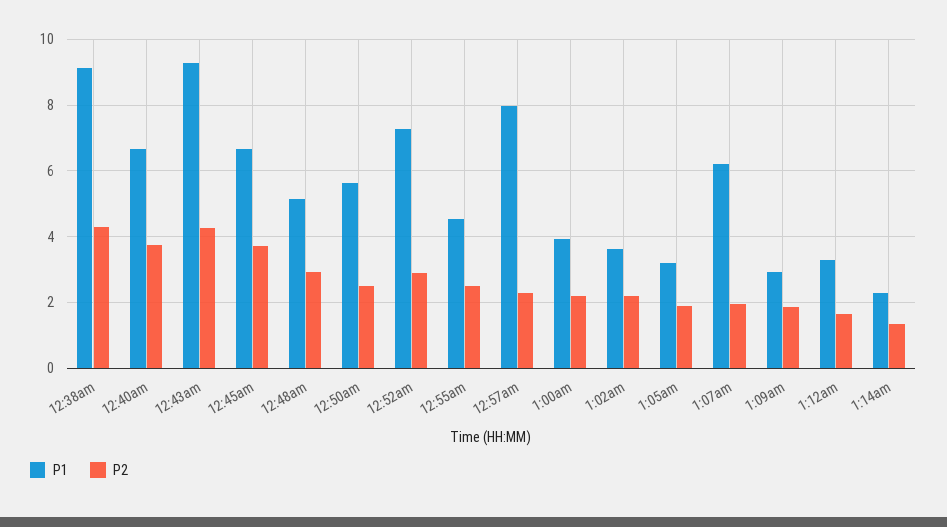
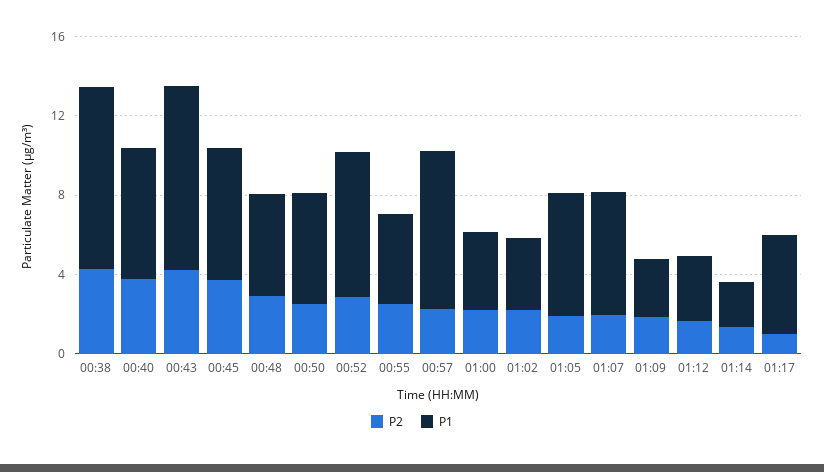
P1, 1:05am: 3.2 -> 6
P2, 01:17: none -> 1
P1, 01:17: none -> 5

